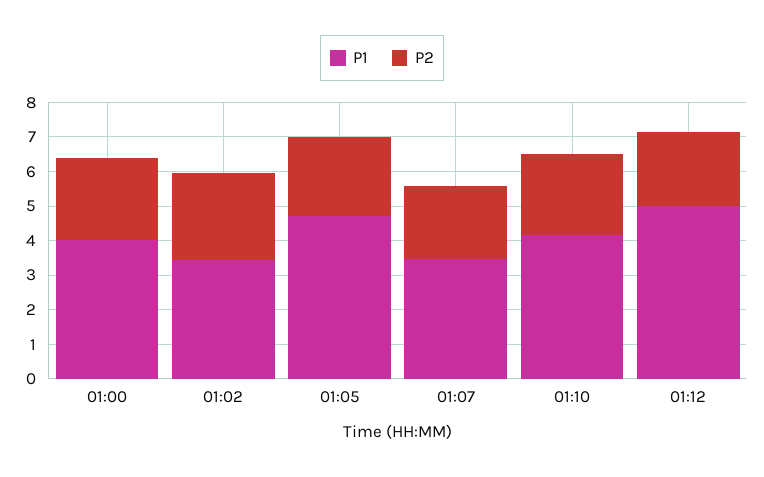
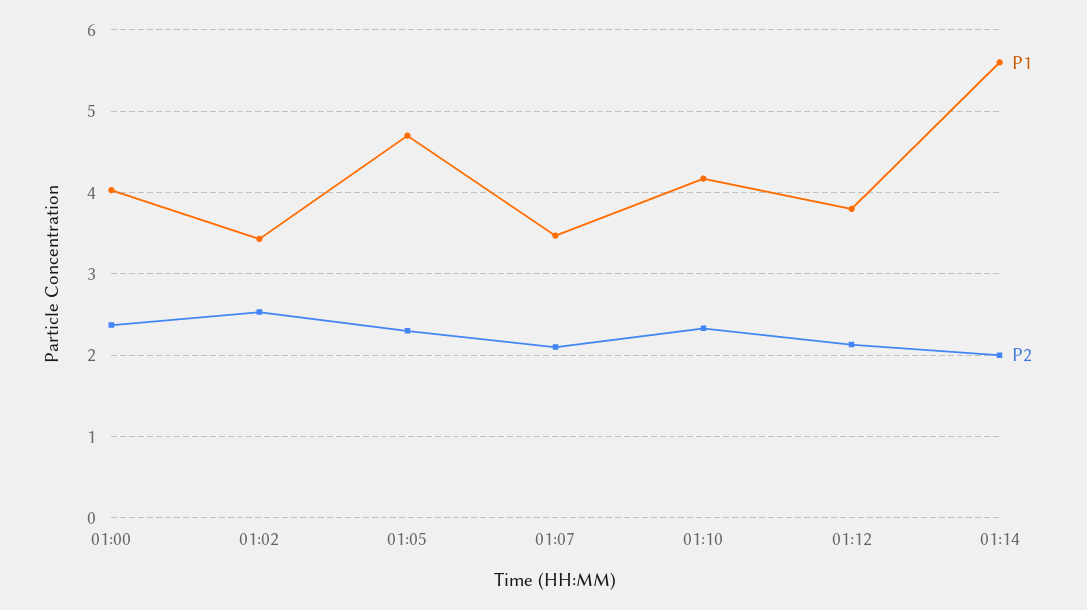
P1, 01:12: 5 -> 3.8
P1, 01:14: none -> 5.6
P2, 01:14: none -> 2

